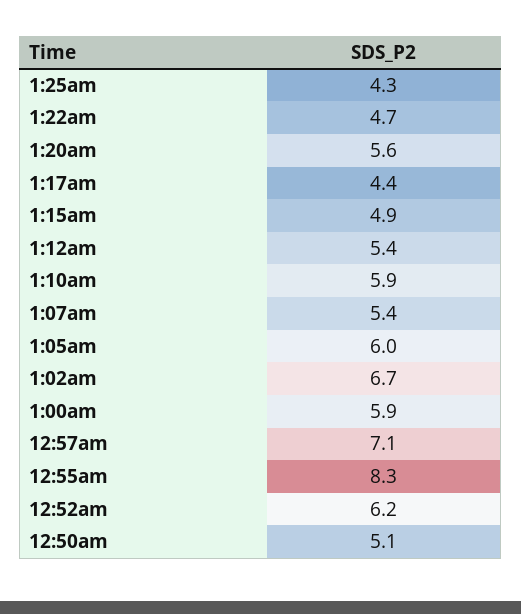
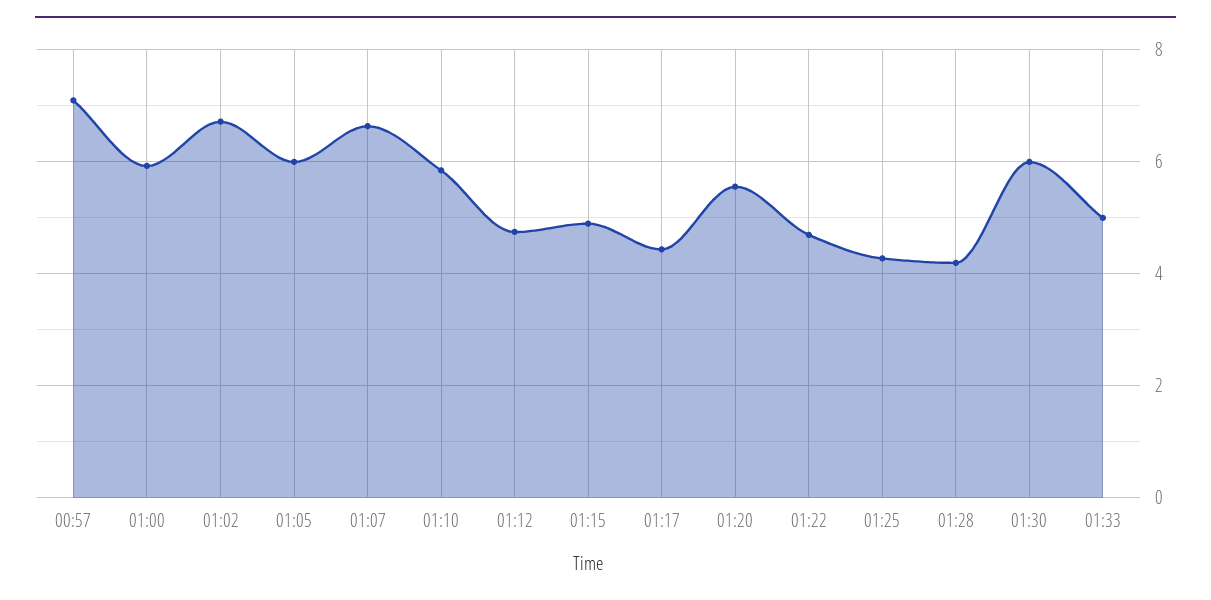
1:12am: 5.4 -> 4.8
1:07am: 5.4 -> 6.6
12:55am: 8.3 -> none
12:52am: 6.2 -> none
12:50am: 5.1 -> none
01:28: none -> 4.2
01:30: none -> 6
01:33: none -> 5

